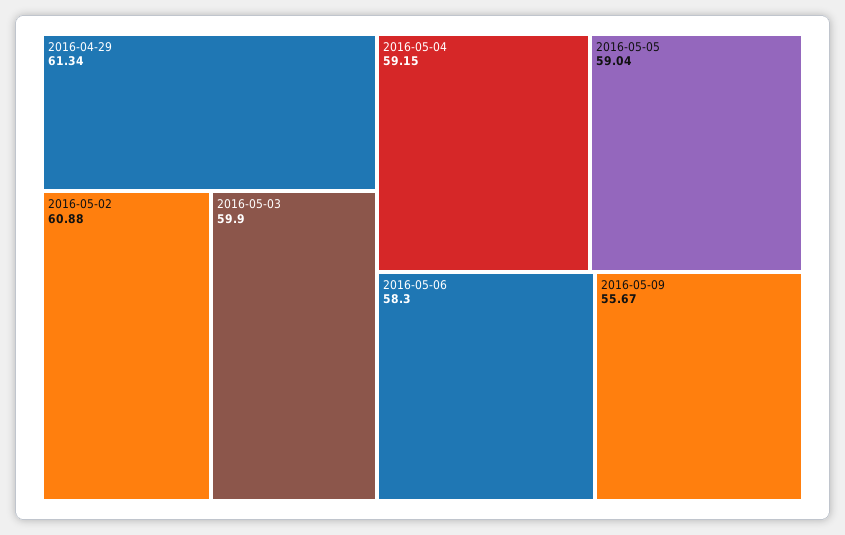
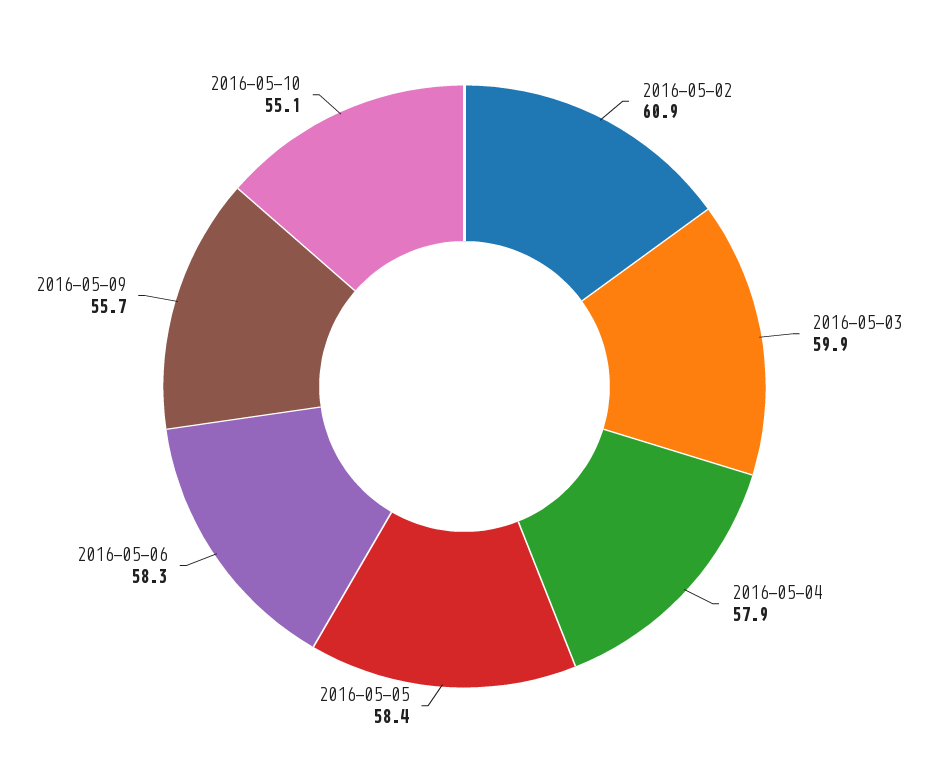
2016-04-29: 61.34 -> none
2016-05-04: 59.15 -> 57.9
2016-05-05: 59.04 -> 58.4
2016-05-10: none -> 55.1

